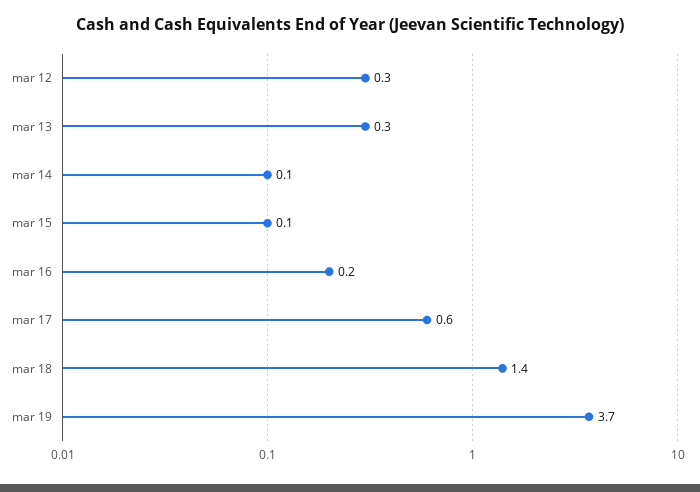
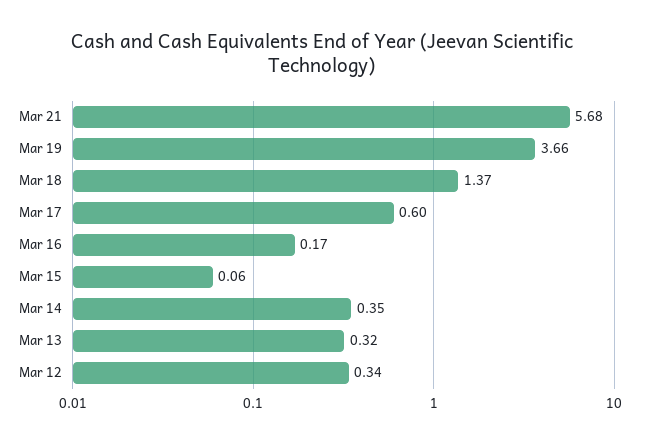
mar 14: 0.1 -> 0.35
Mar 21: none -> 5.68

